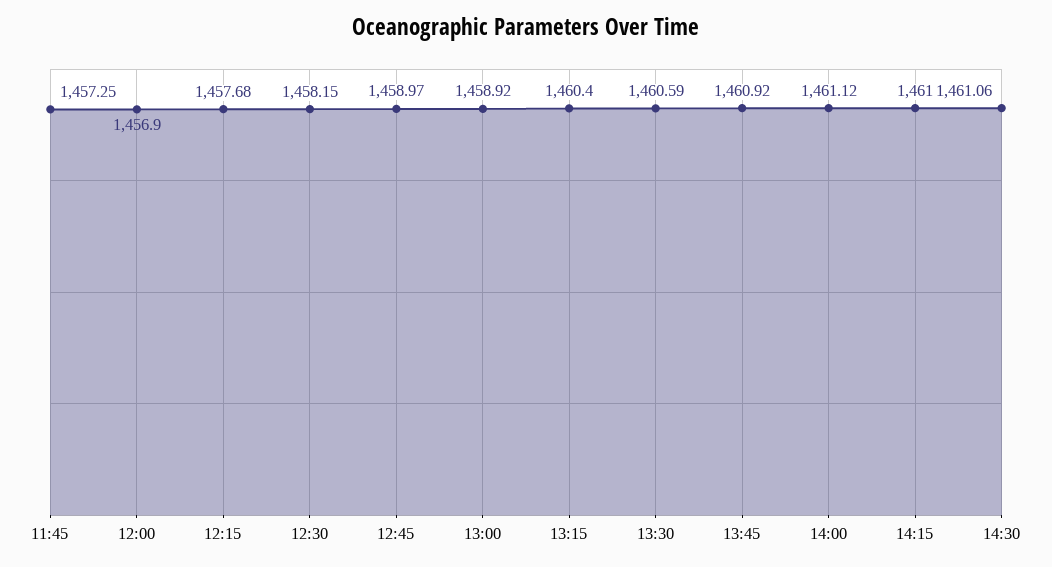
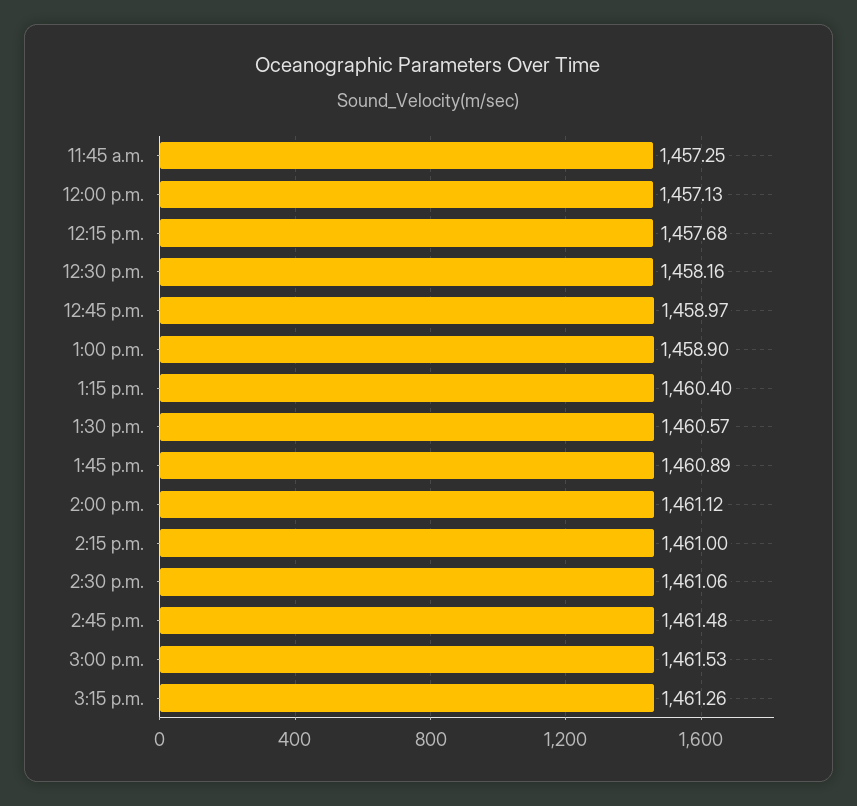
12:00: 1456.9 -> 1457.13
12:30: 1458.15 -> 1458.16
13:00: 1458.92 -> 1458.9
13:30: 1460.59 -> 1460.57
13:45: 1460.92 -> 1460.89
2:45 p.m.: none -> 1461.48
3:00 p.m.: none -> 1461.53
3:15 p.m.: none -> 1461.26

